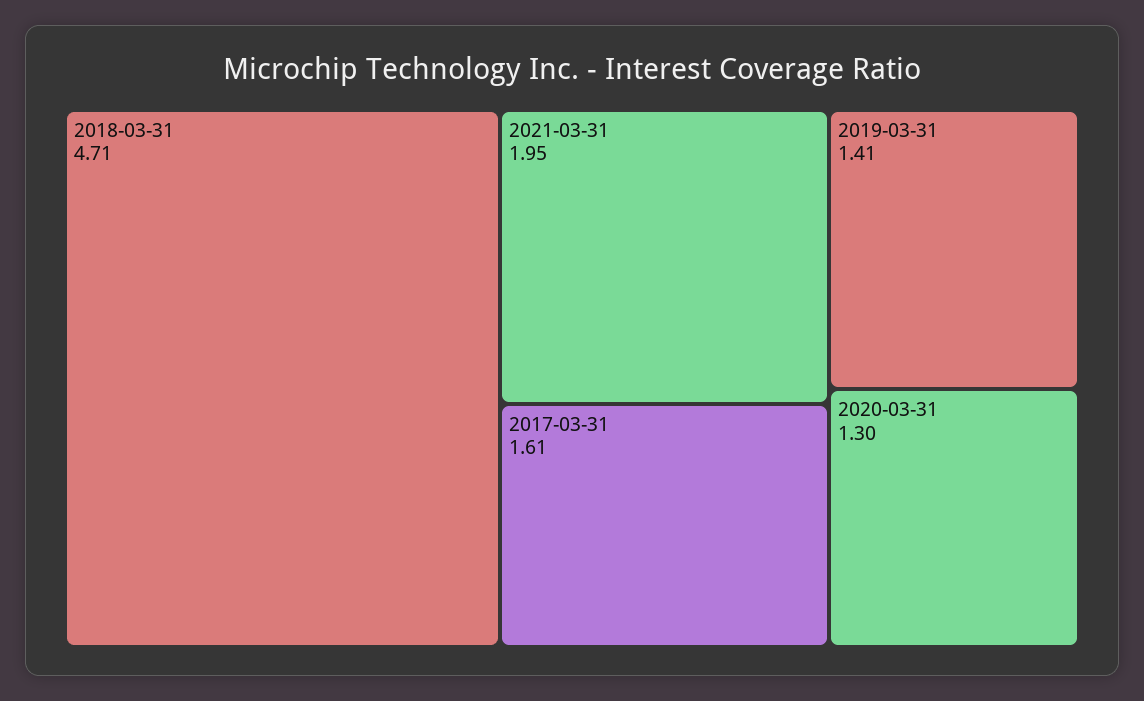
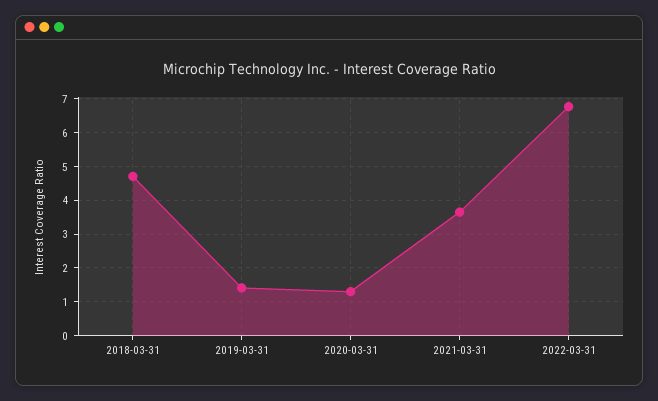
2021-03-31: 1.95 -> 3.6
2017-03-31: 1.61 -> none
2022-03-31: none -> 6.8

